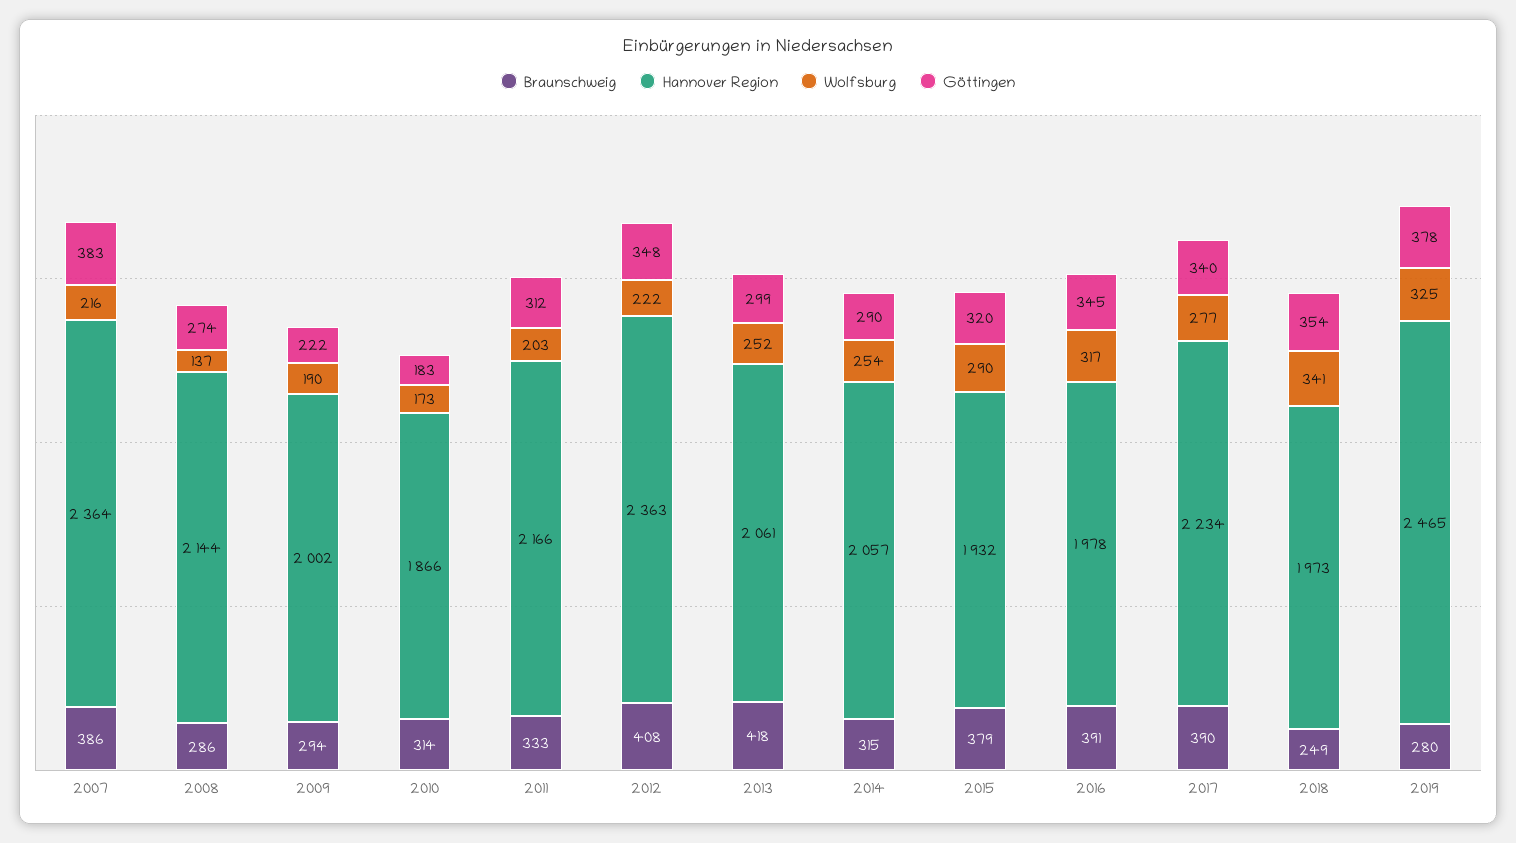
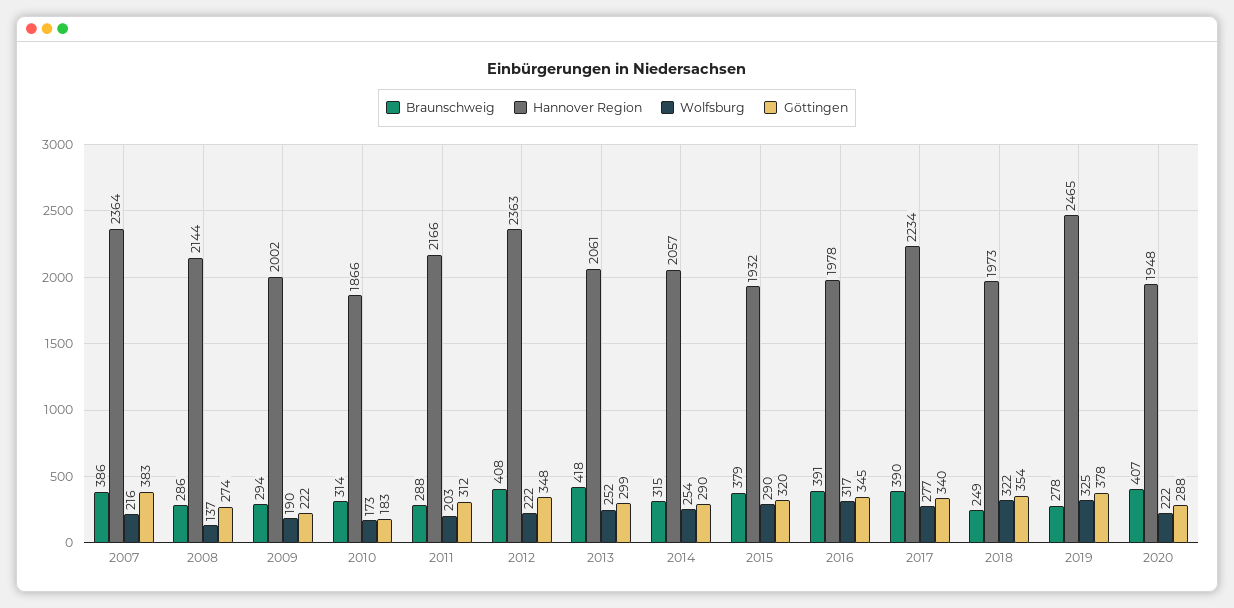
Braunschweig, 2011: 333 -> 288
Wolfsburg, 2018: 341 -> 322
Braunschweig, 2019: 280 -> 278
Braunschweig, 2020: none -> 407
Hannover Region, 2020: none -> 1948
Wolfsburg, 2020: none -> 222
Göttingen, 2020: none -> 288

